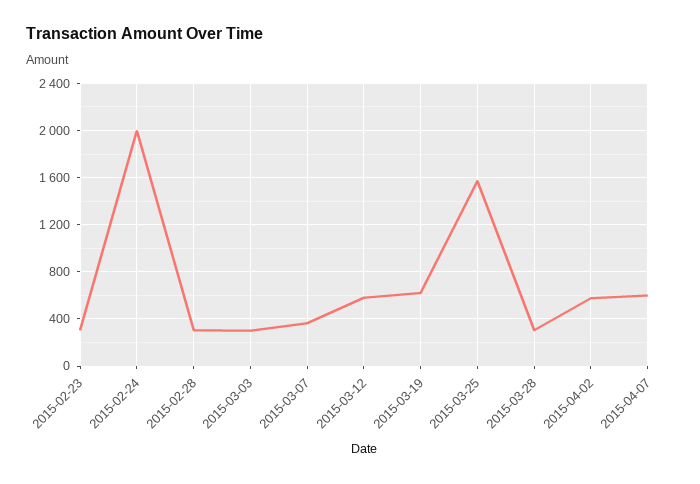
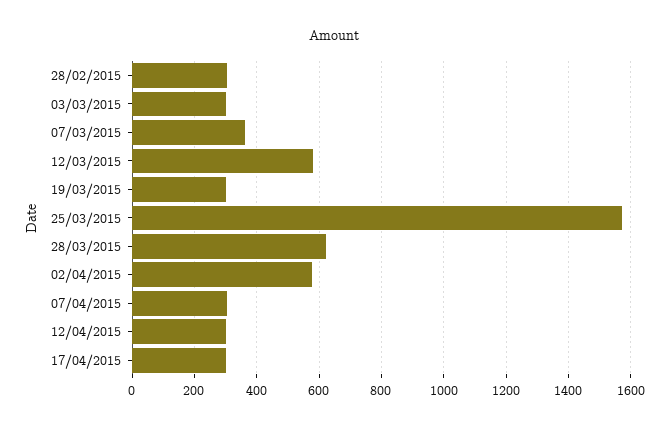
2015-02-23: 300 -> none
2015-02-24: 2000 -> none
2015-03-19: 600 -> 300
2015-03-28: 300 -> 620
2015-04-07: 600 -> 300
12/04/2015: none -> 300
17/04/2015: none -> 300

